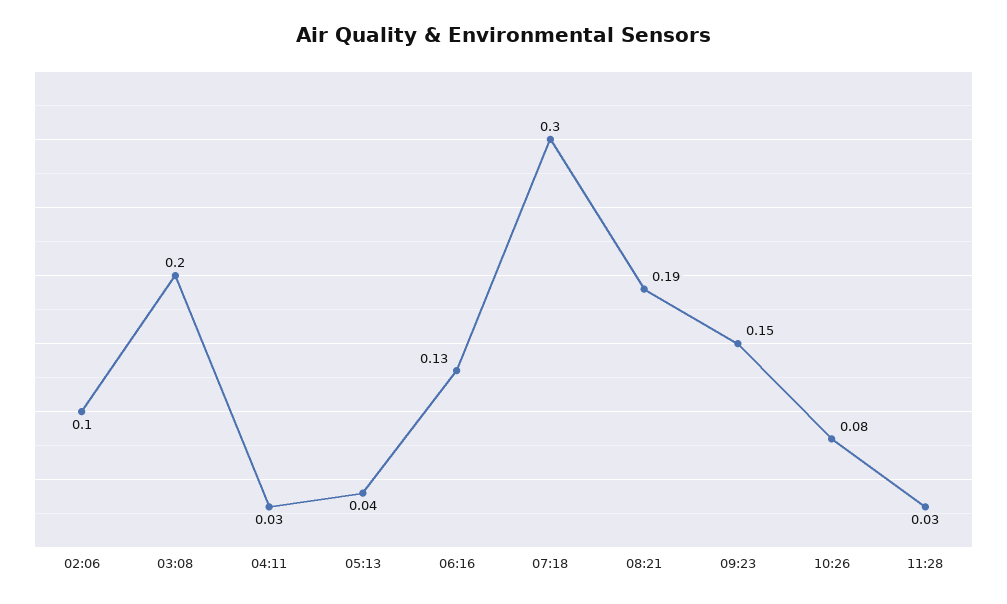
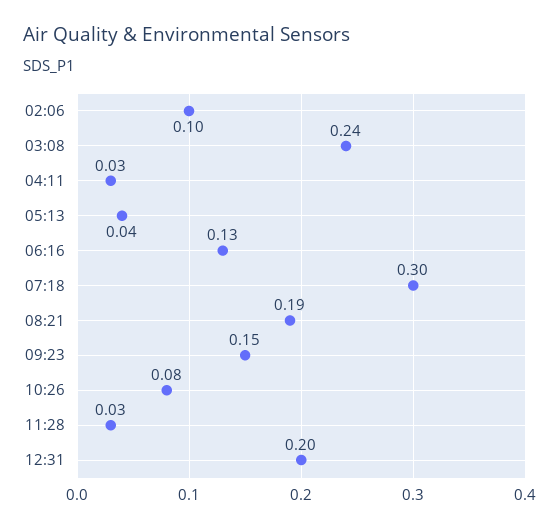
03:08: 0.2 -> 0.24
12:31: none -> 0.2

